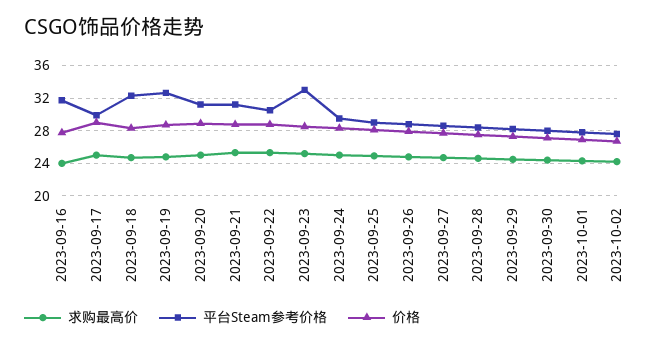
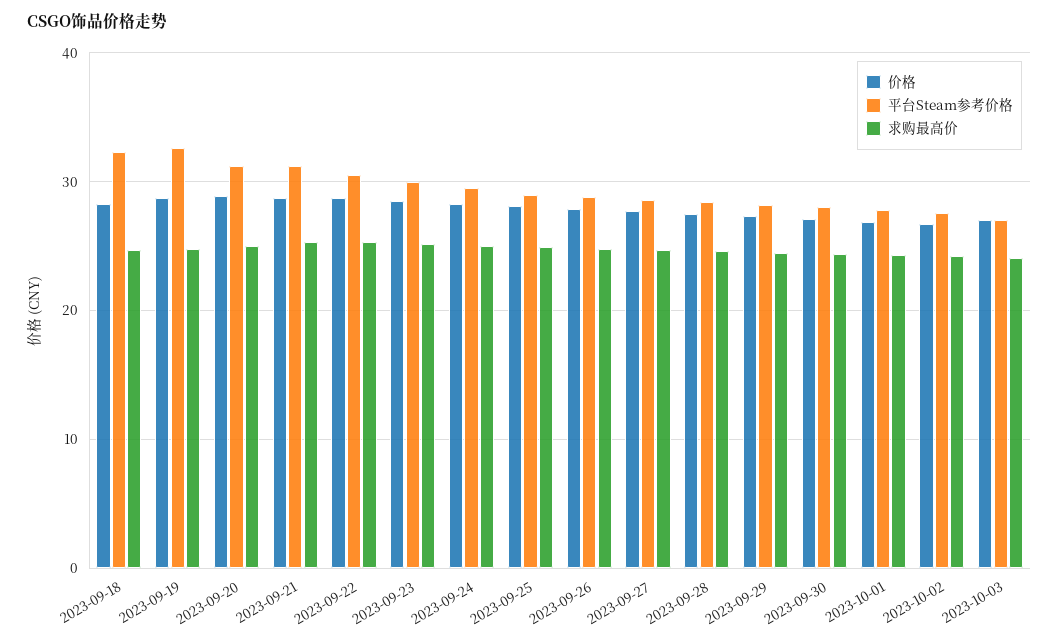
求购最高价, 2023-09-16: 24 -> none
平台Steam参考价格, 2023-09-16: 32 -> none
价格, 2023-09-16: 28 -> none
求购最高价, 2023-09-17: 25 -> none
平台Steam参考价格, 2023-09-17: 30 -> none
价格, 2023-09-17: 29 -> none
平台Steam参考价格, 2023-09-23: 33 -> 30
价格, 2023-10-03: none -> 27
平台Steam参考价格, 2023-10-03: none -> 27
求购最高价, 2023-10-03: none -> 24

